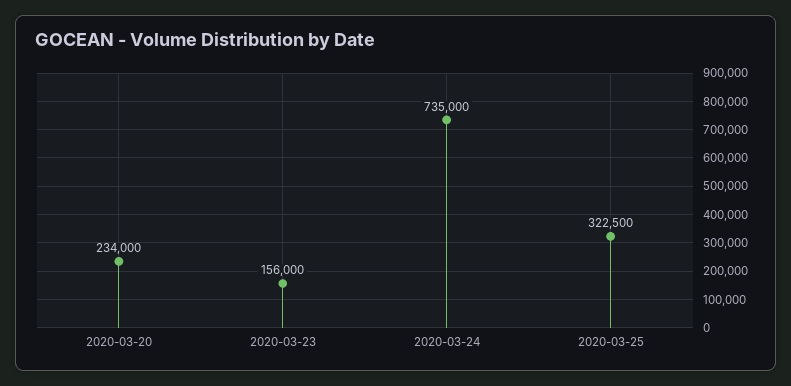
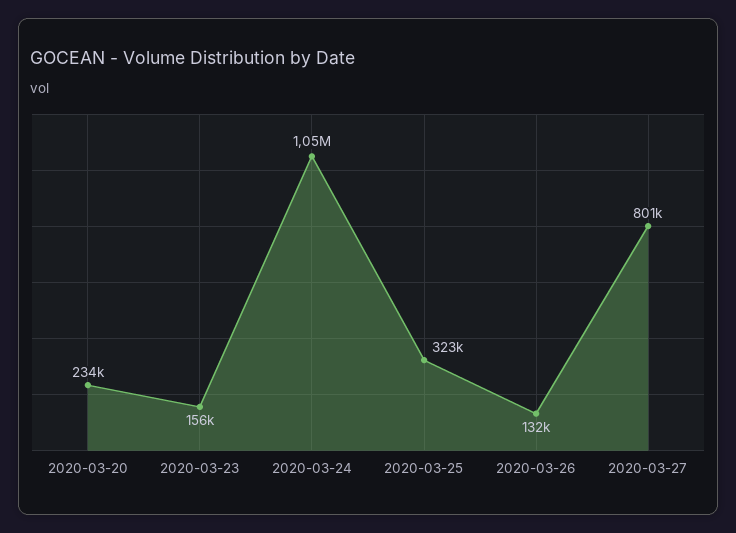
2020-03-24: 735000 -> 1050000
2020-03-26: none -> 132000
2020-03-27: none -> 801000

